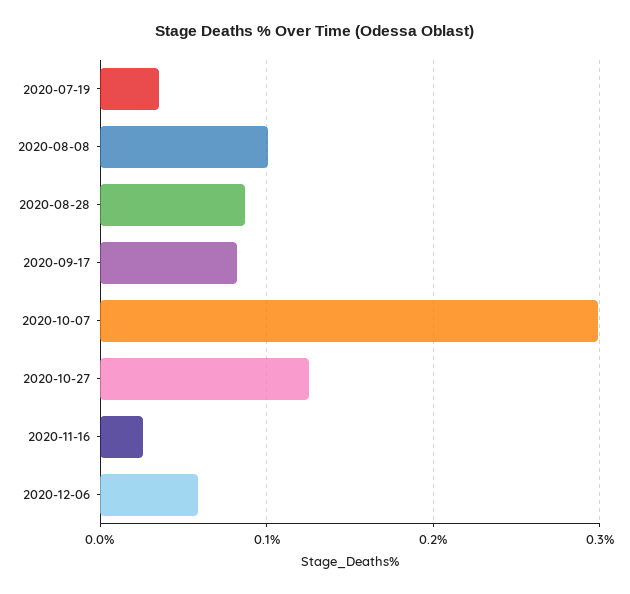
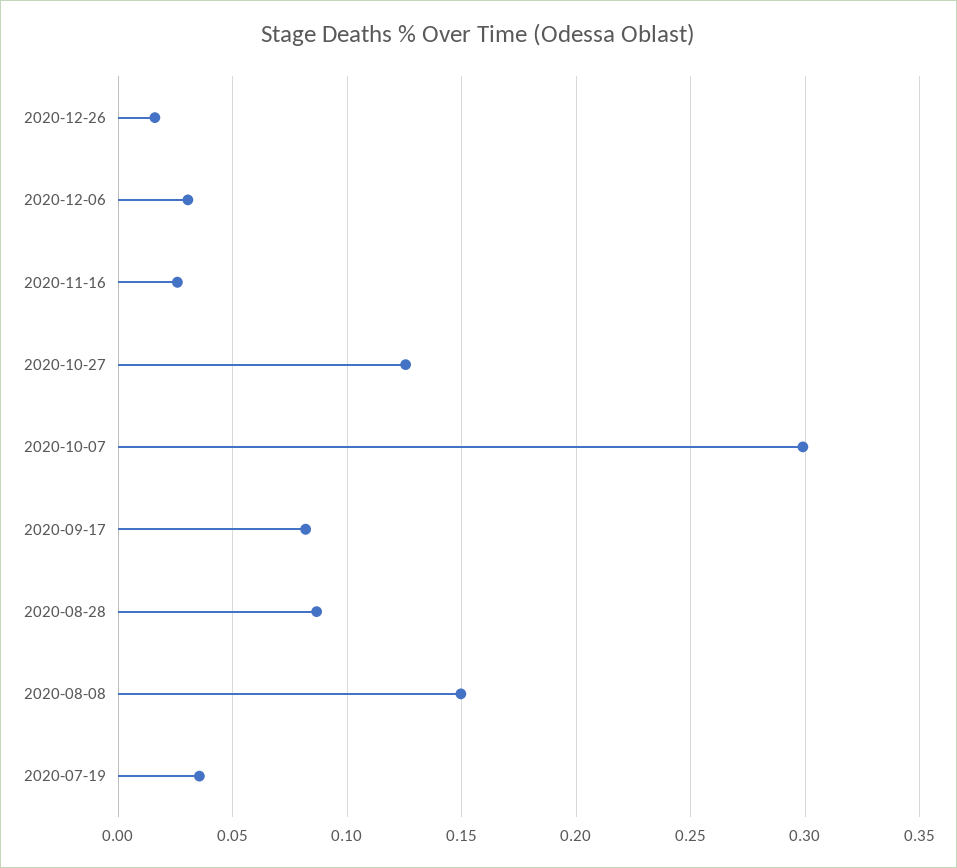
2020-08-08: 0.1 -> 0.15
2020-12-06: 0.06 -> 0.03
2020-12-26: none -> 0.015

